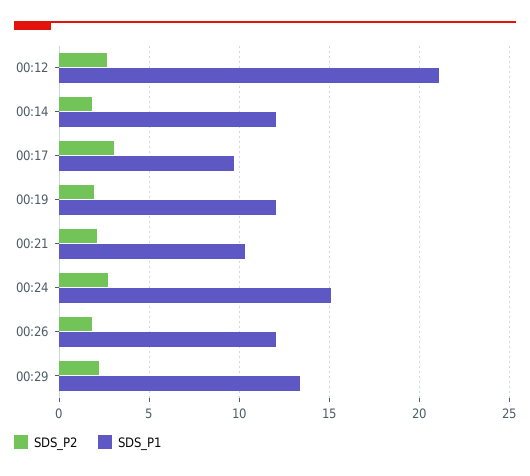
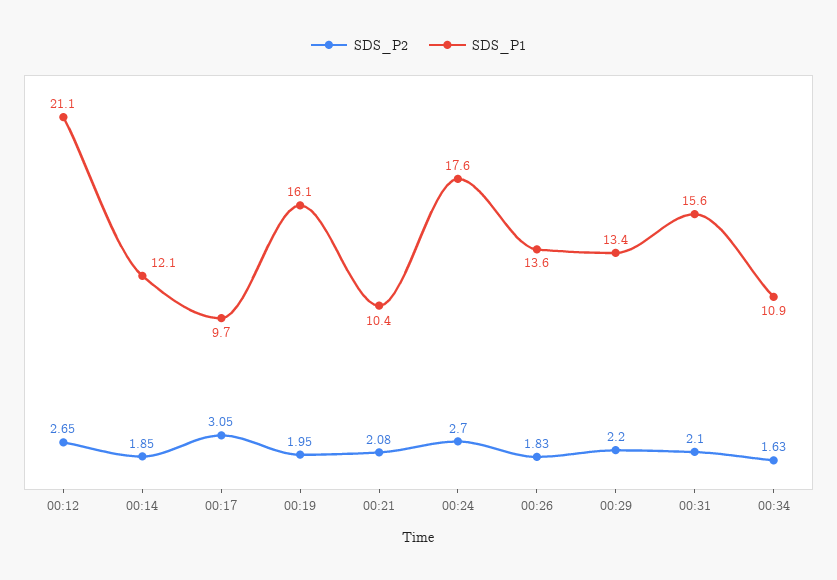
SDS_P1, 00:19: 12 -> 16.1
SDS_P1, 00:24: 15 -> 17.6
SDS_P1, 00:26: 12 -> 13.6
SDS_P2, 00:31: none -> 2.1
SDS_P1, 00:31: none -> 15.6
SDS_P2, 00:34: none -> 1.63
SDS_P1, 00:34: none -> 10.9

